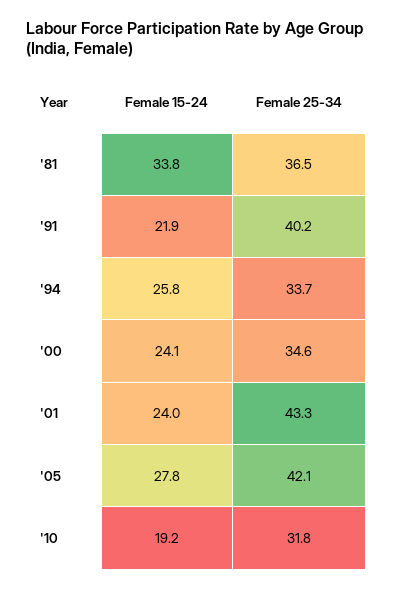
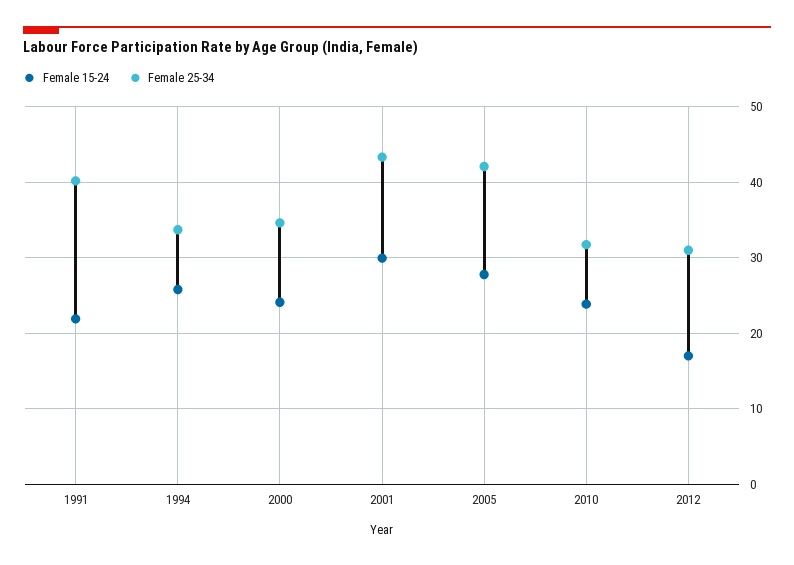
Female 15-24, '81: 33.8 -> none
Female 25-34, '81: 36.5 -> none
Female 15-24, '01: 24 -> 30
Female 15-24, '10: 19.2 -> 24
Female 15-24, 2012: none -> 17
Female 25-34, 2012: none -> 31

